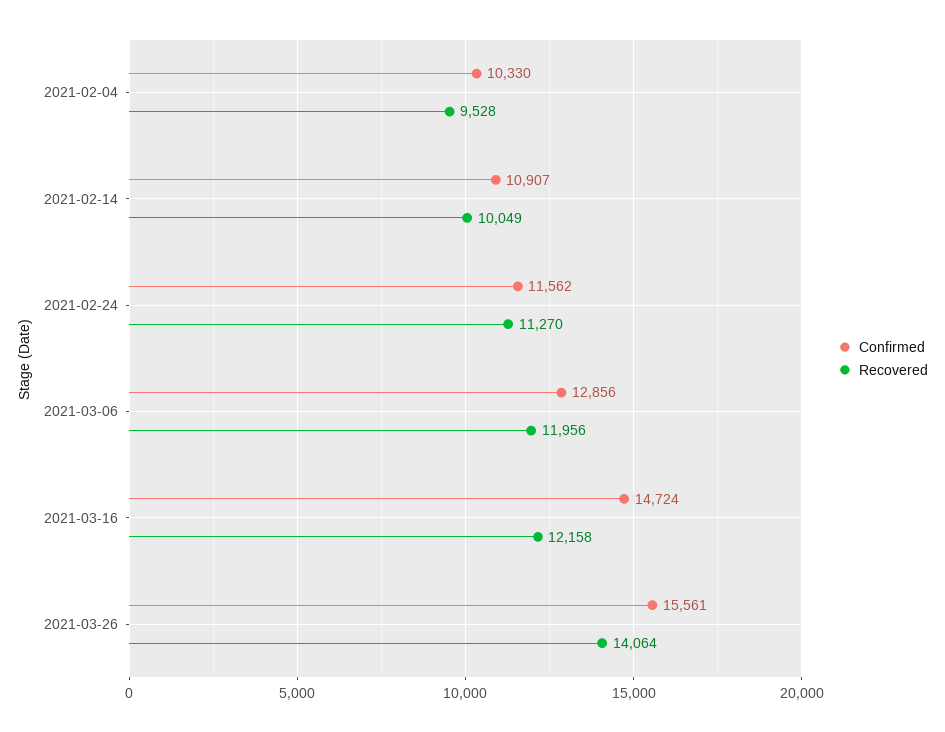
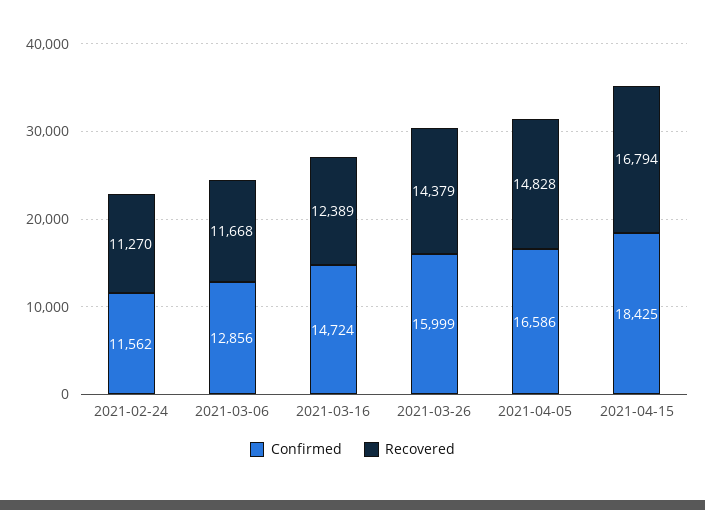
Confirmed, 2021-02-04: 10330 -> none
Recovered, 2021-02-04: 9528 -> none
Confirmed, 2021-02-14: 10907 -> none
Recovered, 2021-02-14: 10049 -> none
Recovered, 2021-03-06: 11956 -> 11668
Recovered, 2021-03-16: 12158 -> 12389
Confirmed, 2021-03-26: 15561 -> 15999
Recovered, 2021-03-26: 14064 -> 14379
Confirmed, 2021-04-05: none -> 16586
Recovered, 2021-04-05: none -> 14828
Confirmed, 2021-04-15: none -> 18425
Recovered, 2021-04-15: none -> 16794

